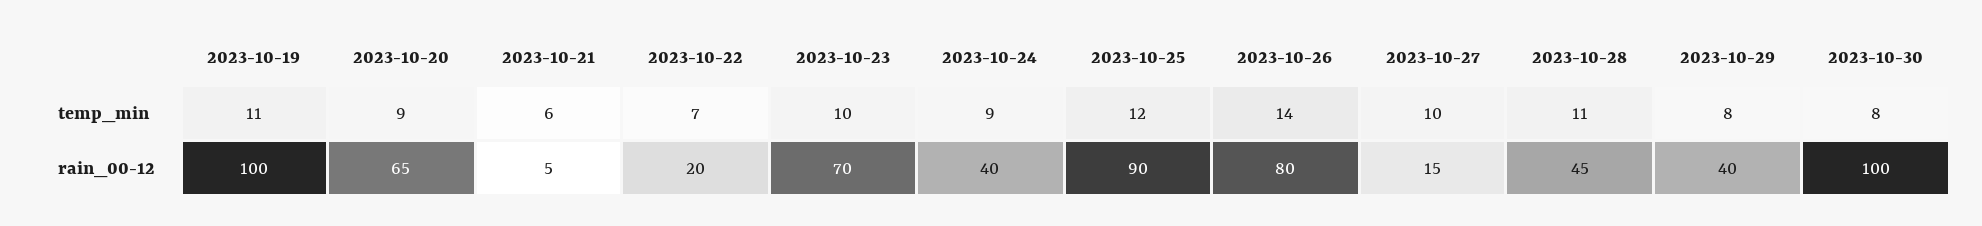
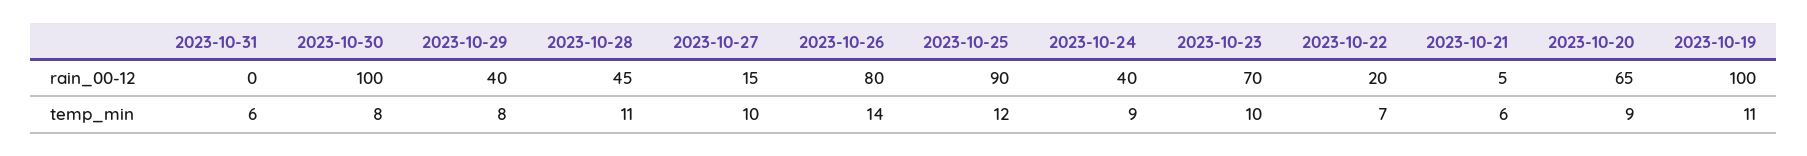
2023-10-31, rain_00-12: none -> 0
2023-10-31, temp_min: none -> 6

